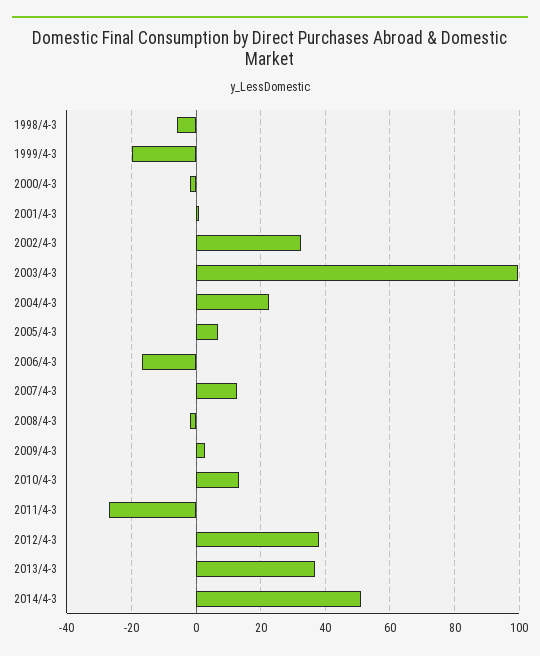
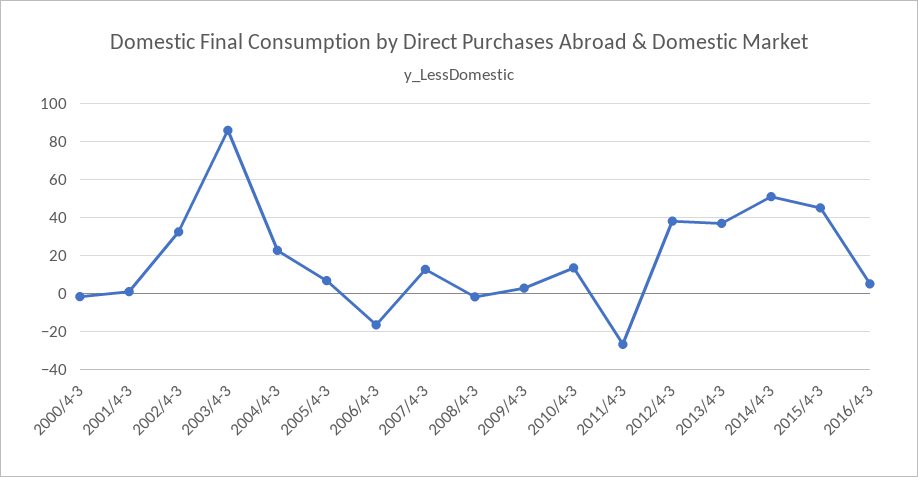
1998/4-3: -6 -> none
1999/4-3: -20 -> none
2003/4-3: 100 -> 85
2015/4-3: none -> 45
2016/4-3: none -> 5

